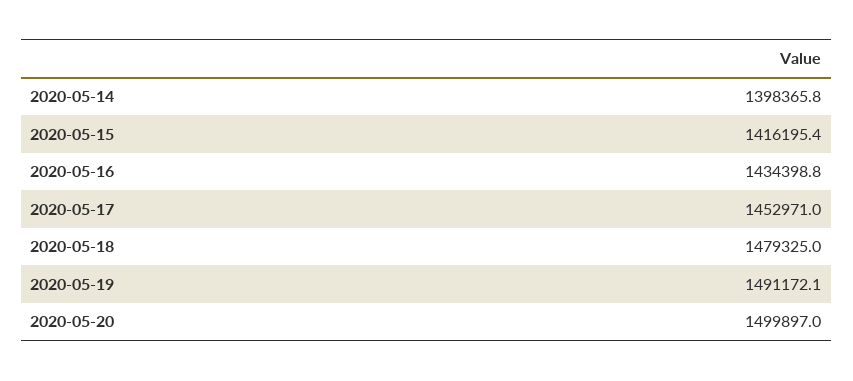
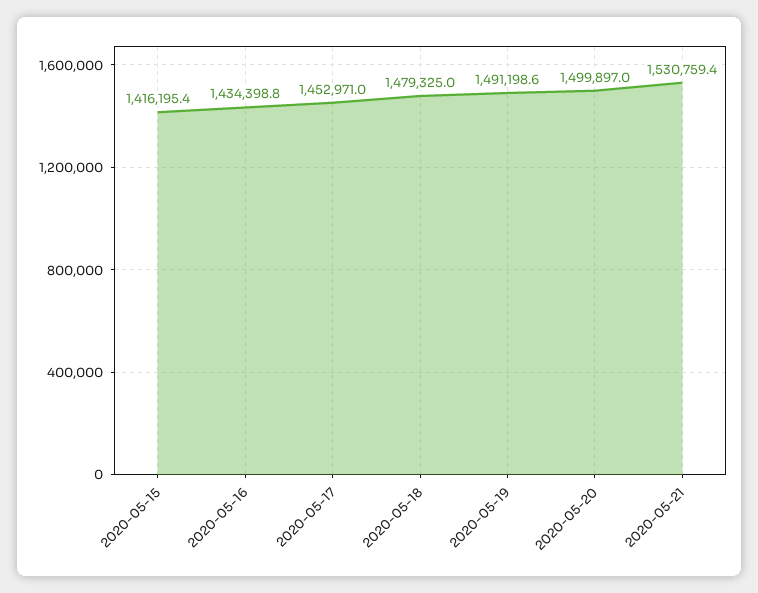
2020-05-14: 1398365.8 -> none
2020-05-19: 1491172.1 -> 1491198.6
2020-05-21: none -> 1530759.4

